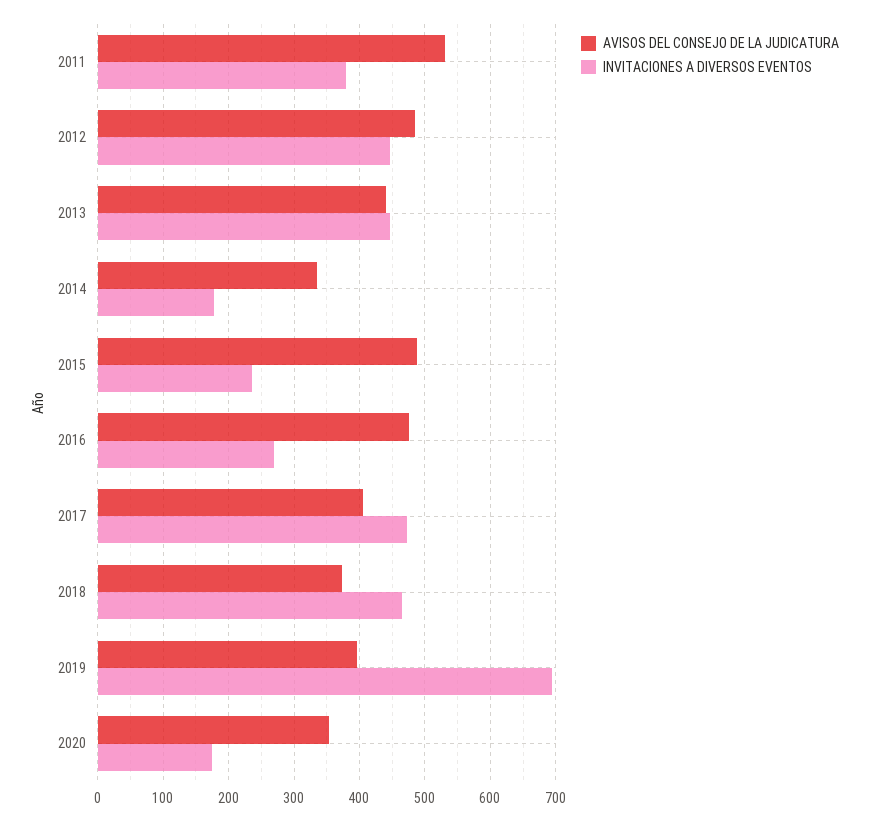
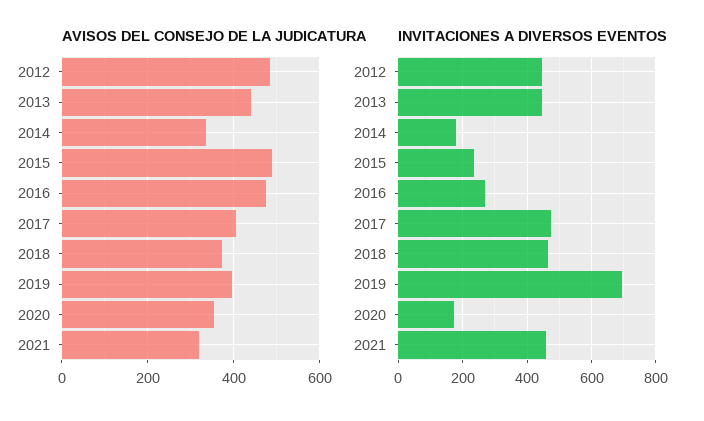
AVISOS DEL CONSEJO DE LA JUDICATURA, 2011: 530 -> none
INVITACIONES A DIVERSOS EVENTOS, 2011: 380 -> none
AVISOS DEL CONSEJO DE LA JUDICATURA, 2021: none -> 320
INVITACIONES A DIVERSOS EVENTOS, 2021: none -> 460

